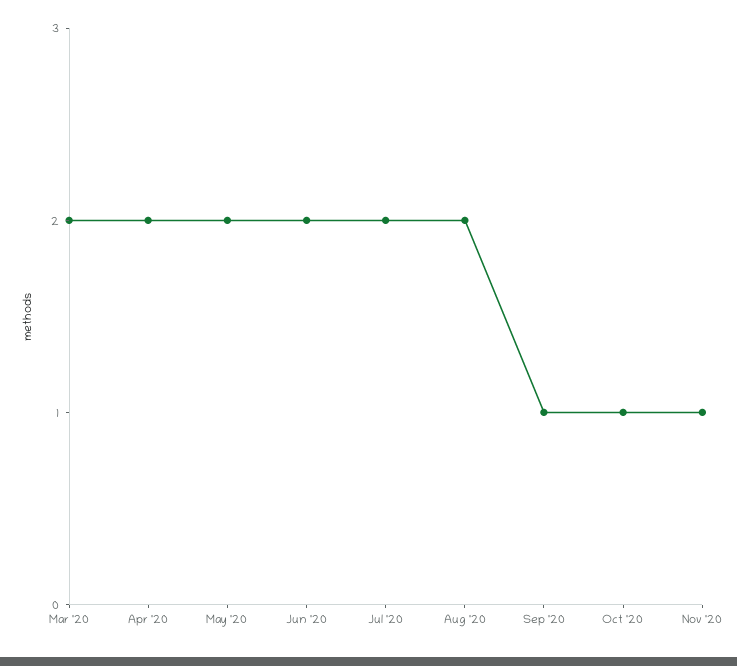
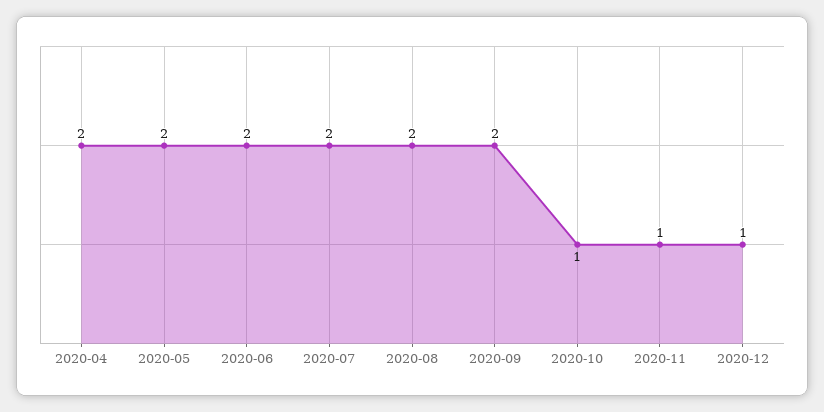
Mar '20: 2 -> none
Sep '20: 1 -> 2
2020-12: none -> 1

